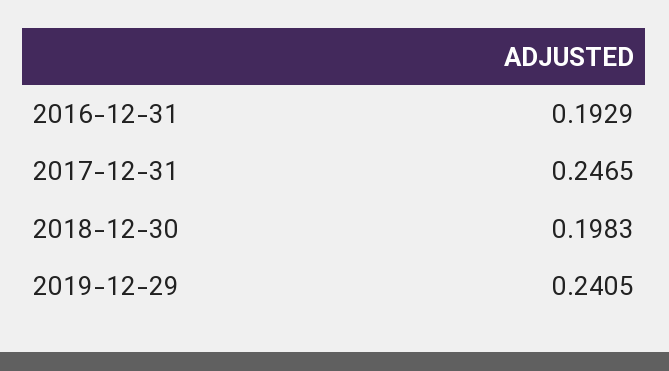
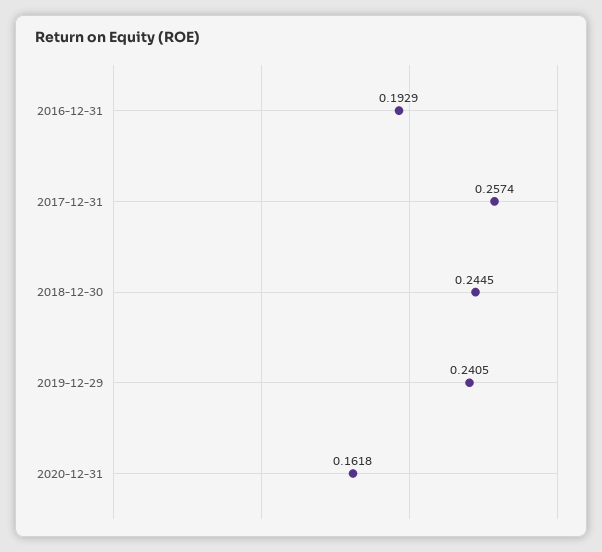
2017-12-31: 0.2465 -> 0.2574
2018-12-30: 0.1983 -> 0.2445
2020-12-31: none -> 0.1618

